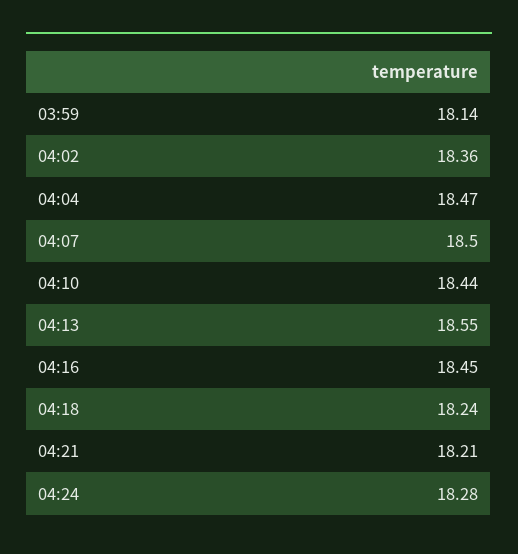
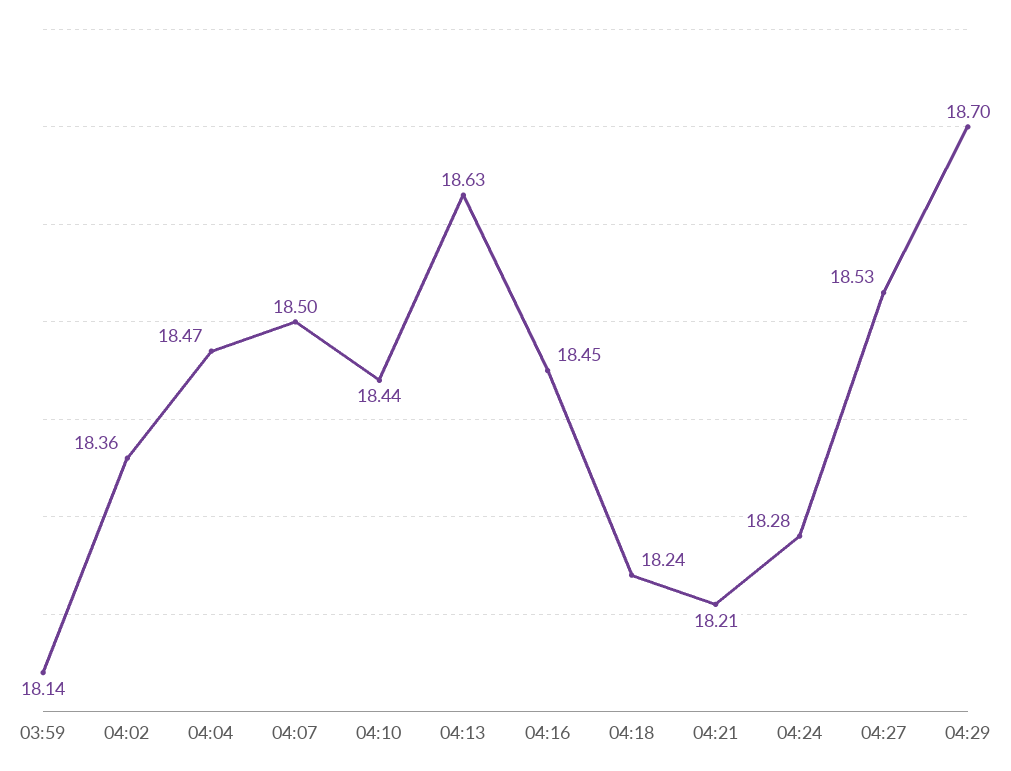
04:13: 18.55 -> 18.63
04:27: none -> 18.53
04:29: none -> 18.7

